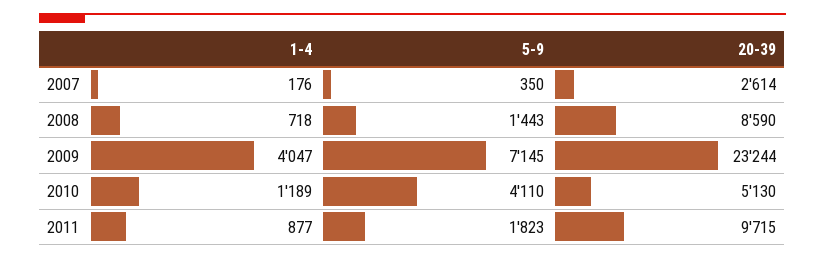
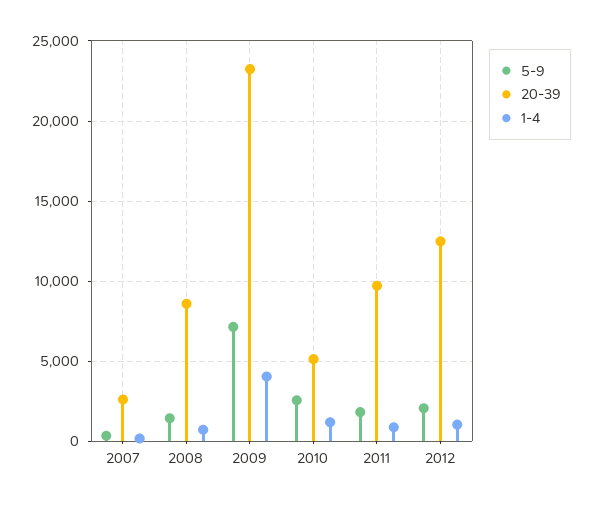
5-9, 2010: 4110 -> 2500
5-9, 2012: none -> 2000
20-39, 2012: none -> 12500
1-4, 2012: none -> 1000

